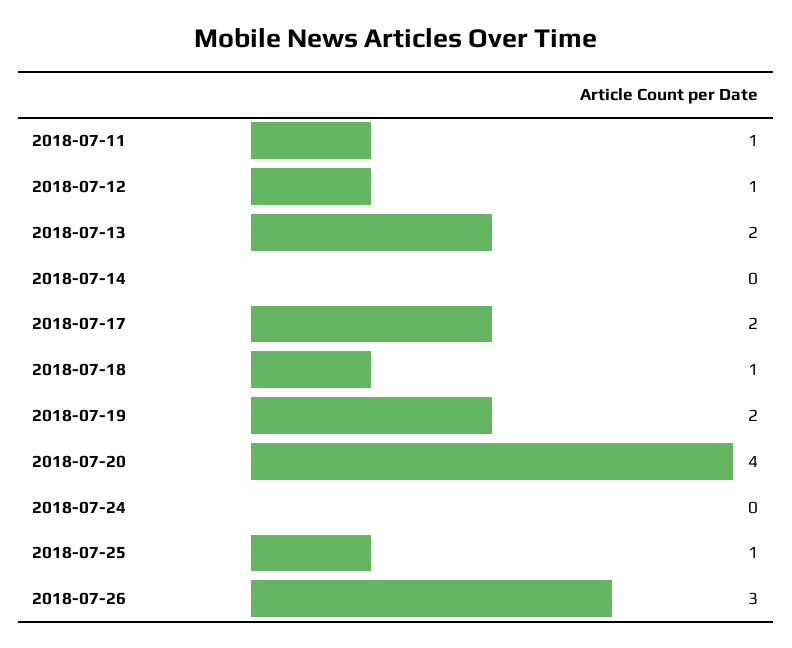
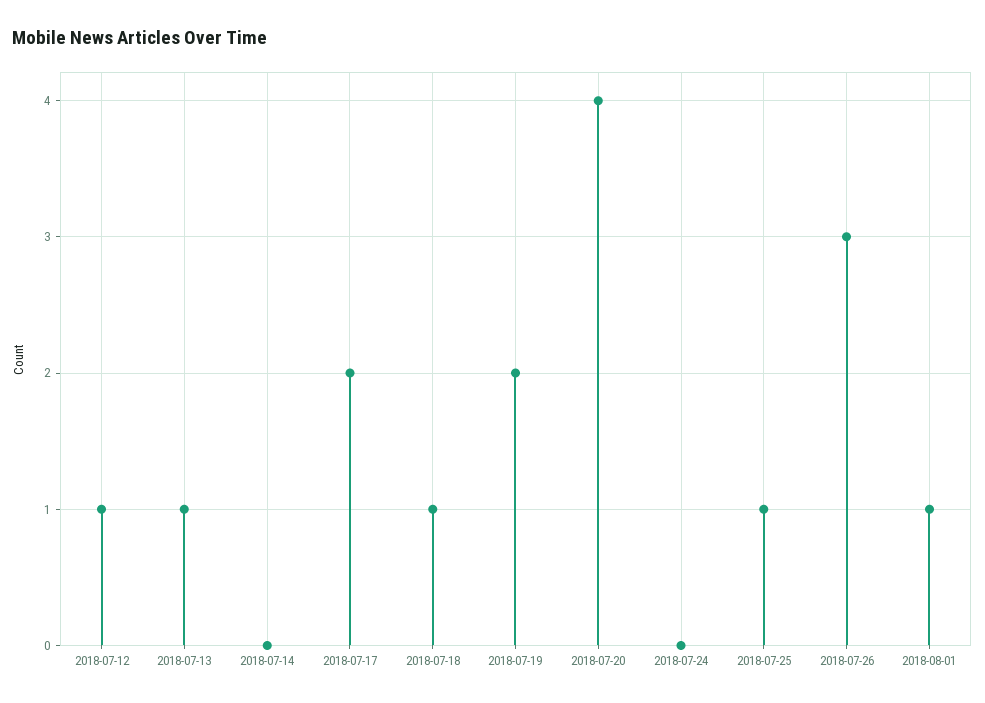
2018-07-11: 1 -> none
2018-07-13: 2 -> 1
2018-08-01: none -> 1

